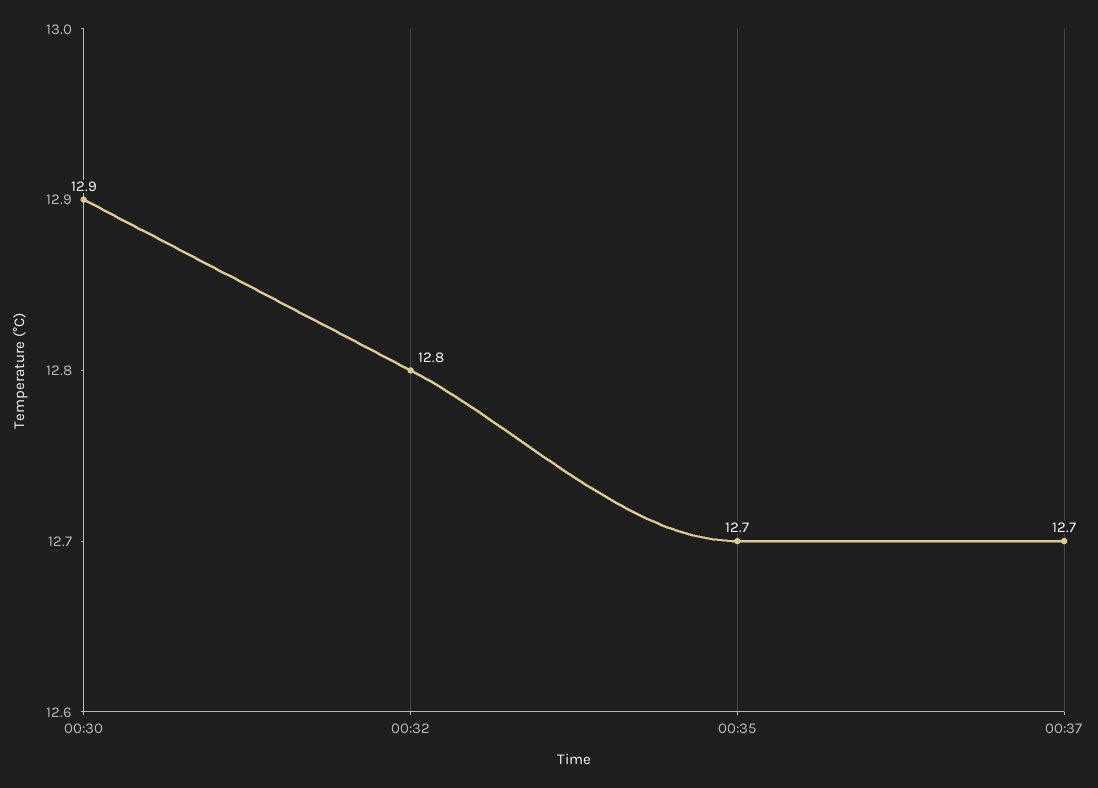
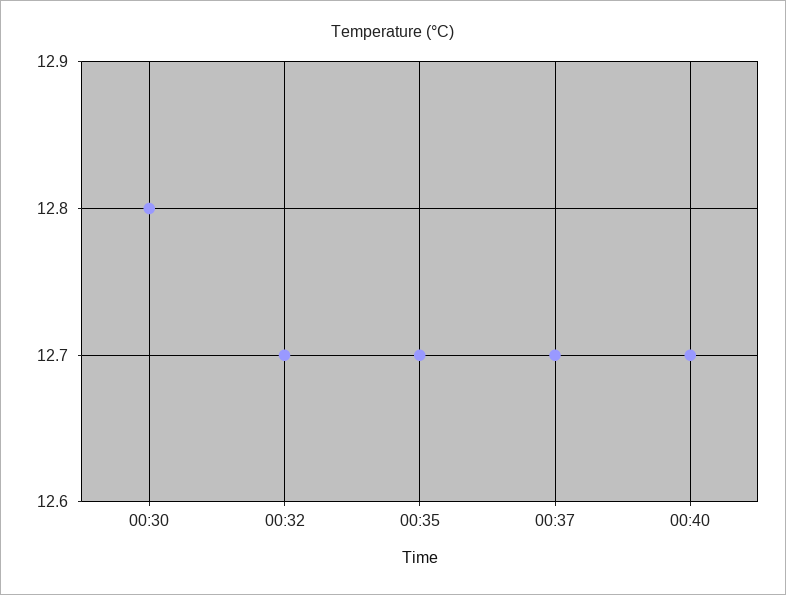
00:30: 12.9 -> 12.8
00:32: 12.8 -> 12.7
00:40: none -> 12.7

